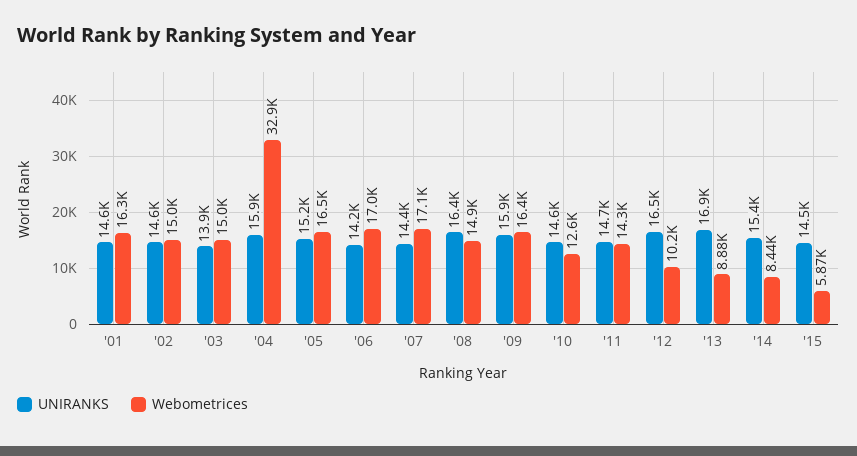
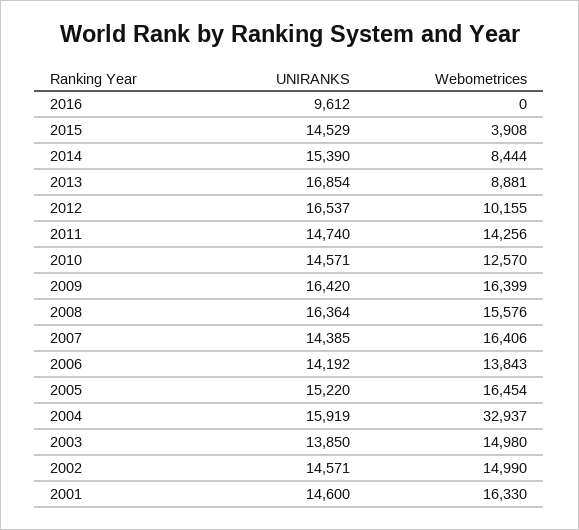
Webometrices, '06: 17000 -> 13843
Webometrices, '07: 17100 -> 16406
Webometrices, '08: 14900 -> 15576
UNIRANKS, '09: 15900 -> 16420
Webometrices, '15: 5870 -> 3908
UNIRANKS, 2016: none -> 9612
Webometrices, 2016: none -> 0

